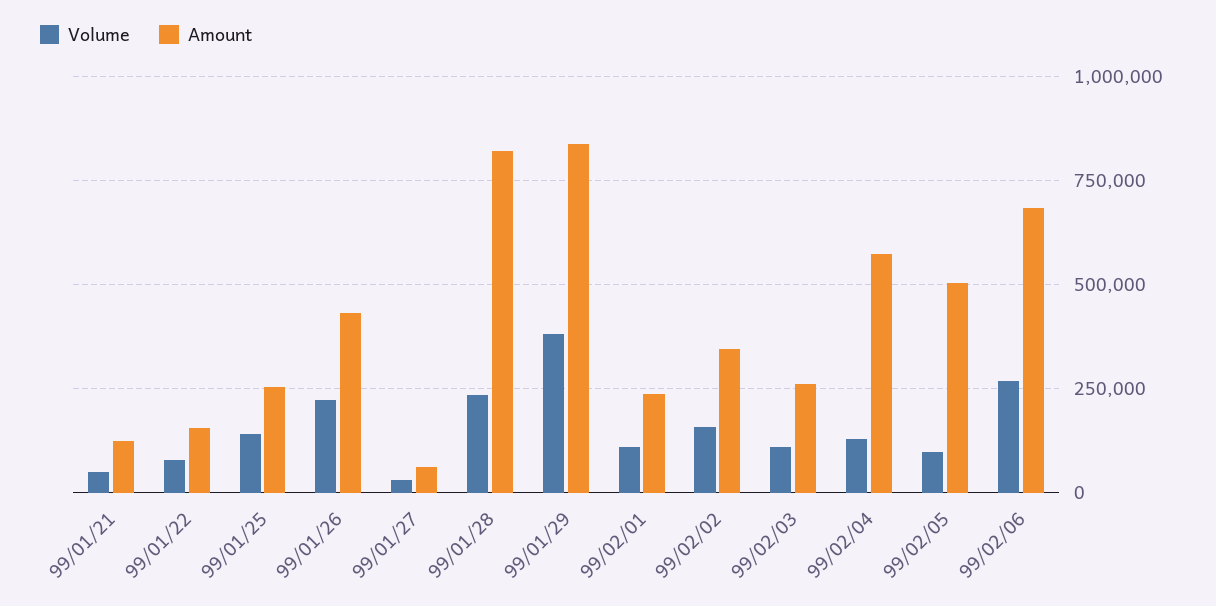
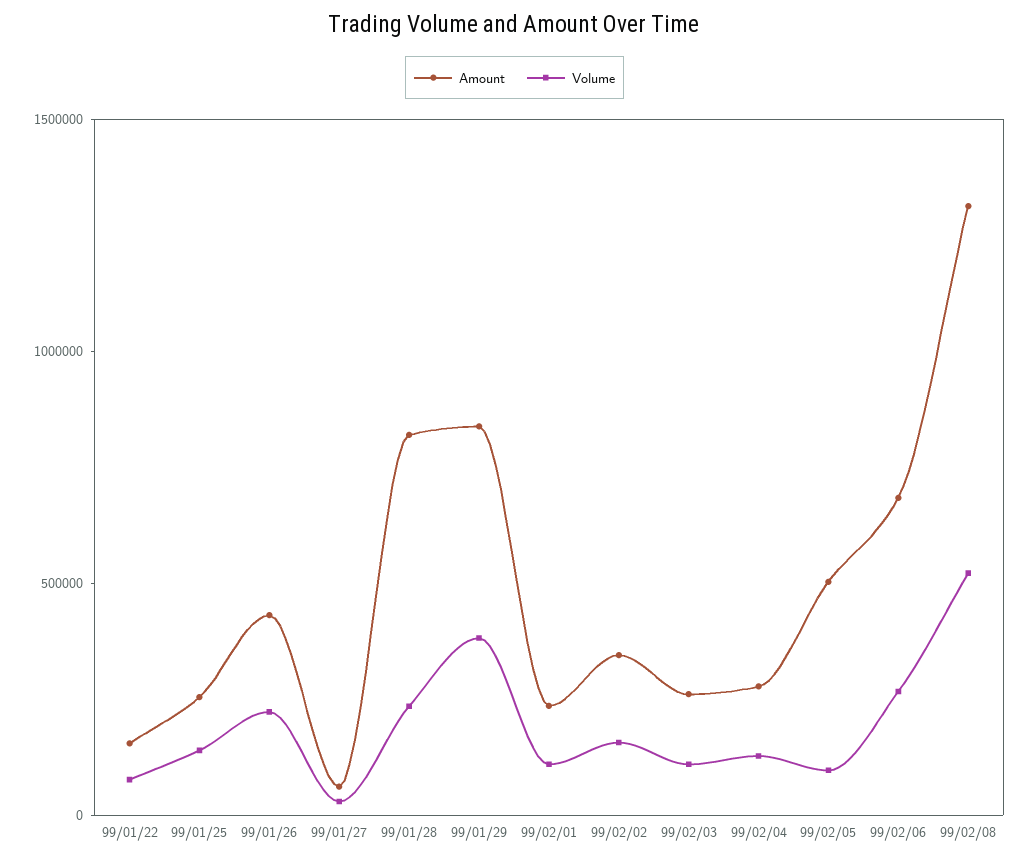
Volume, 99/01/21: 50000 -> none
Amount, 99/01/21: 125000 -> none
Amount, 99/02/04: 575000 -> 300000
Amount, 99/02/08: none -> 1300000
Volume, 99/02/08: none -> 500000

